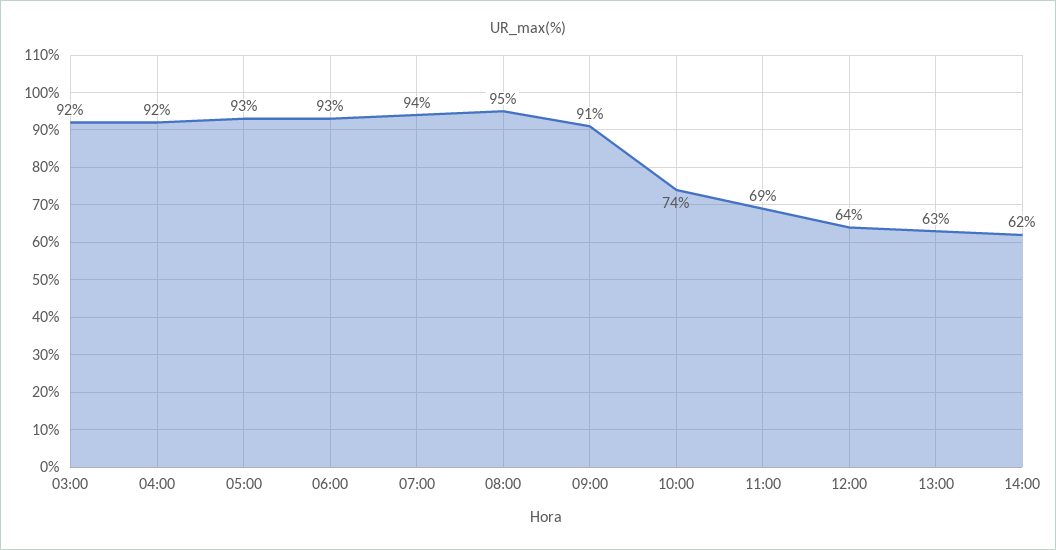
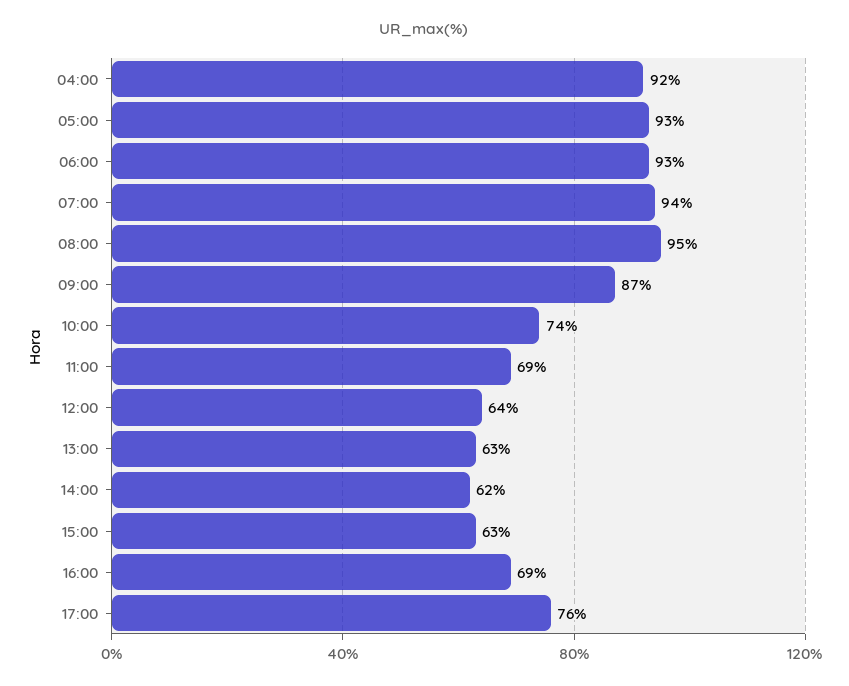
03:00: 92 -> none
09:00: 91 -> 87
15:00: none -> 63
16:00: none -> 69
17:00: none -> 76

